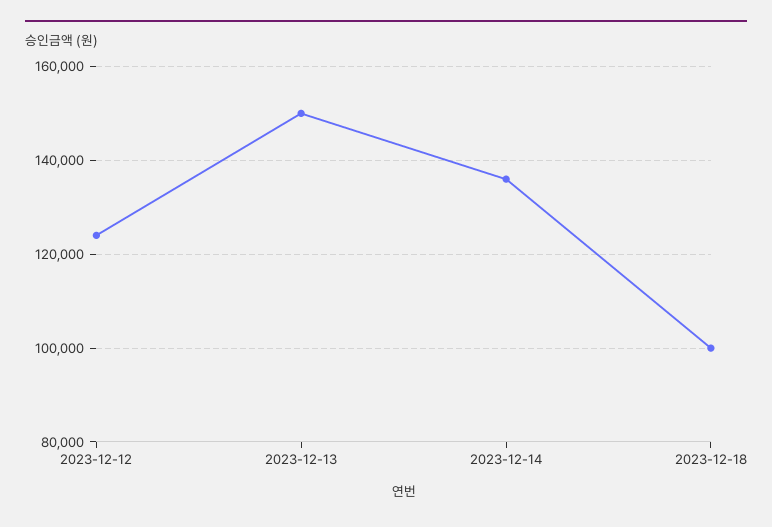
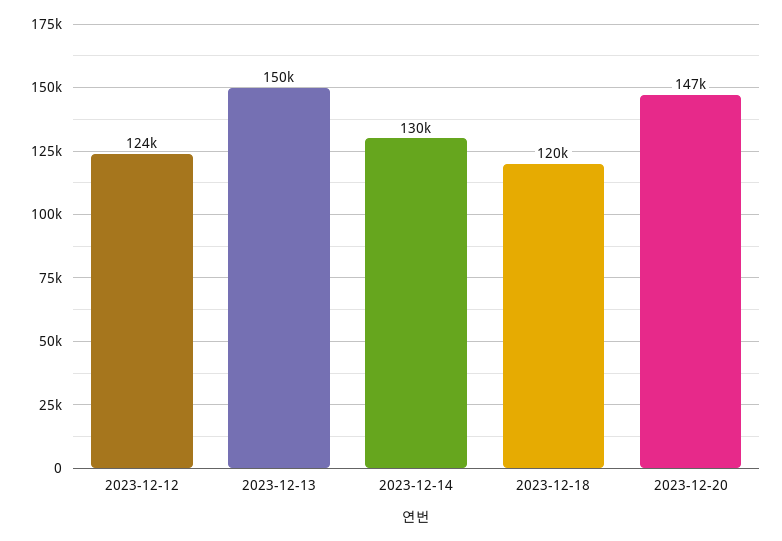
2023-12-14: 136000 -> 130000
2023-12-18: 100000 -> 120000
2023-12-20: none -> 147000

